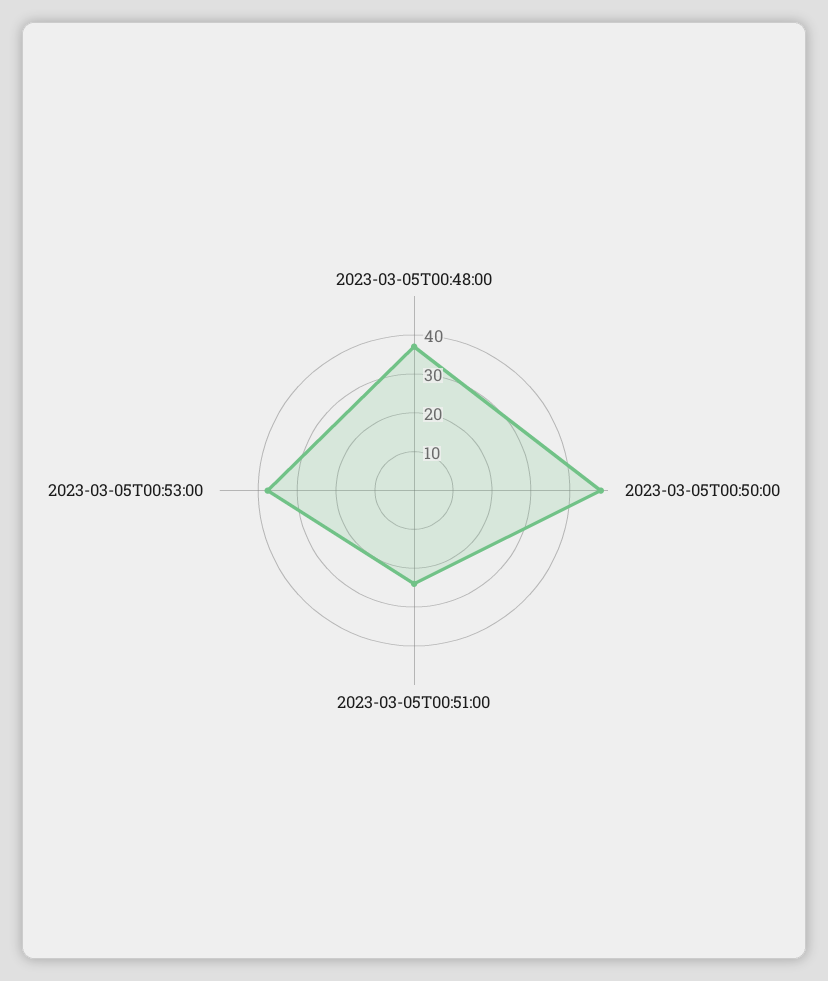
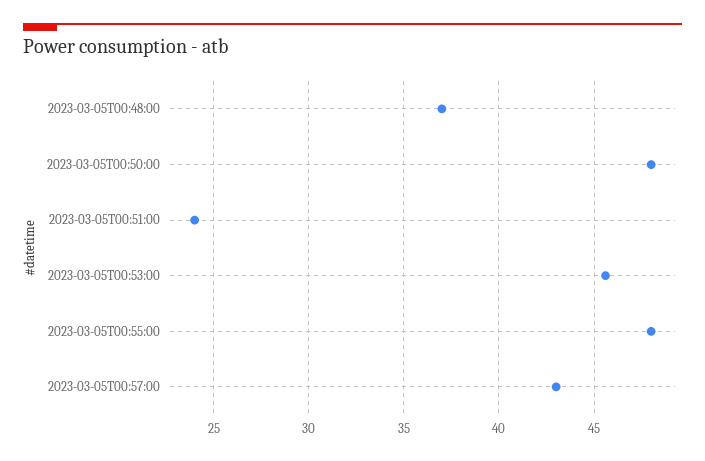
2023-03-05T00:53:00: 37.5 -> 45.5
2023-03-05T00:55:00: none -> 48
2023-03-05T00:57:00: none -> 43

